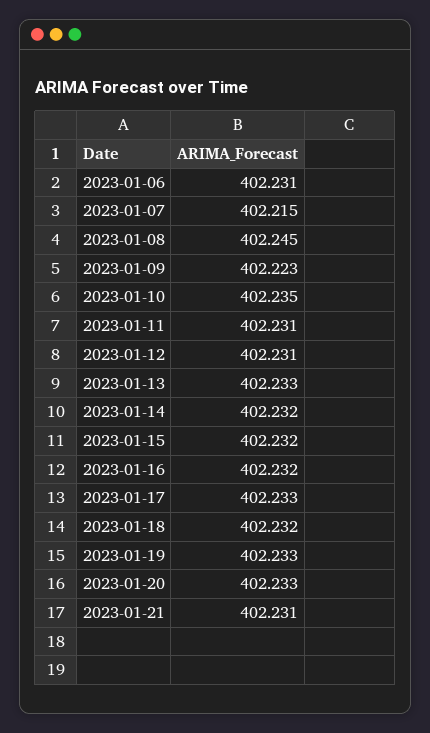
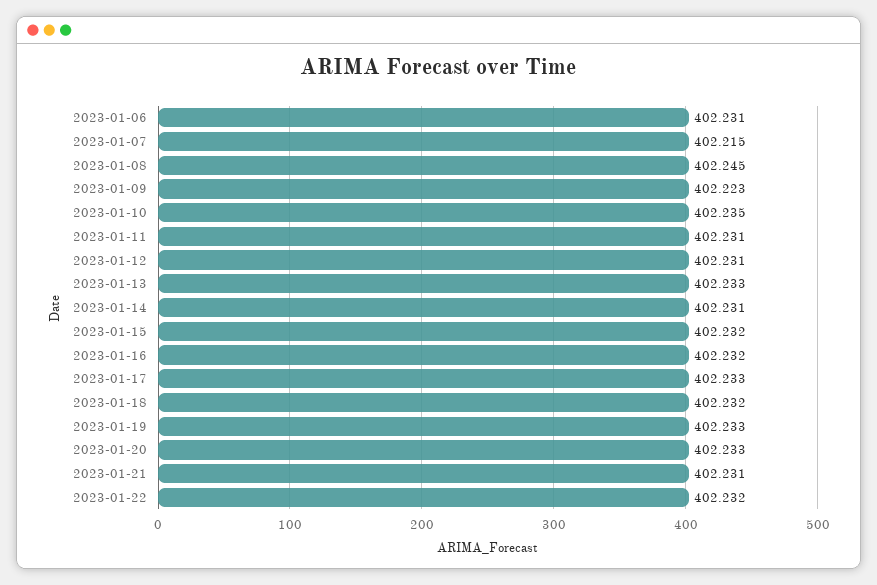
2023-01-14: 402.232 -> 402.231
2023-01-22: none -> 402.232

